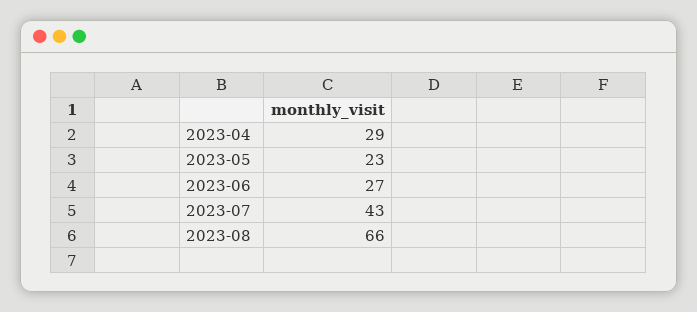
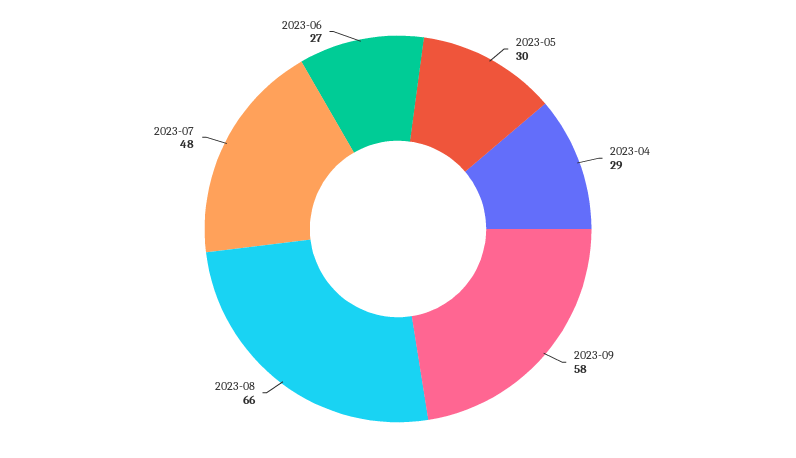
2023-05: 23 -> 30
2023-07: 43 -> 48
2023-09: none -> 58

